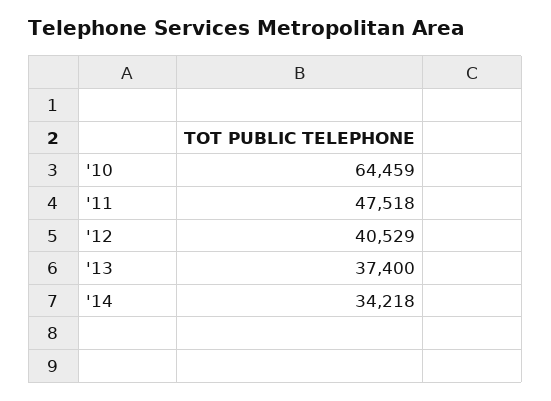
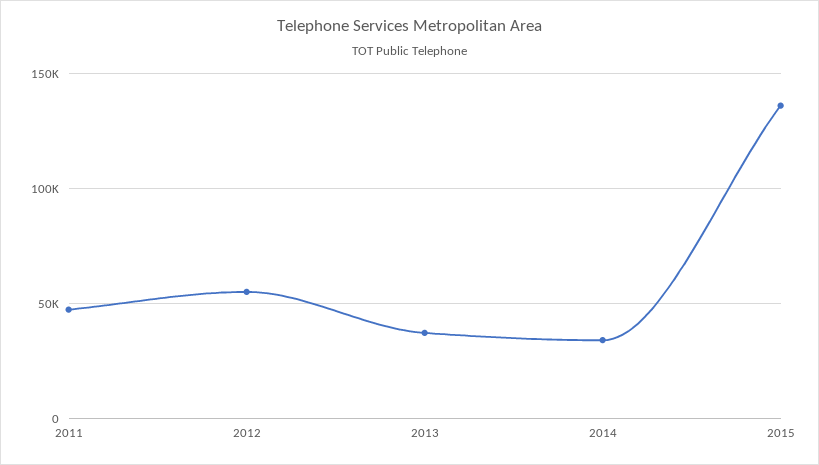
'10: 64459 -> none
'12: 40529 -> 55000
2015: none -> 135000

